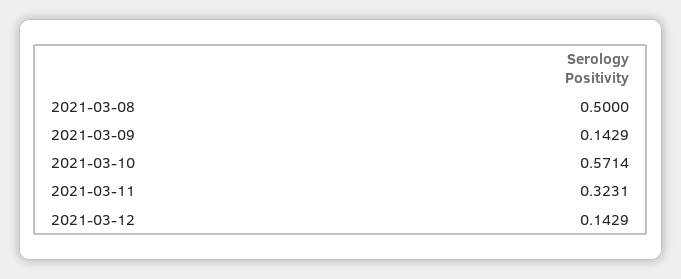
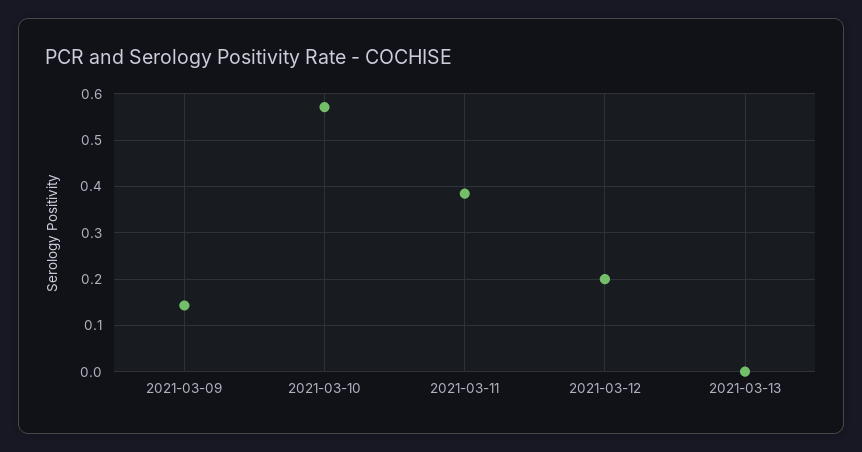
2021-03-08: 0.5 -> none
2021-03-11: 0.3231 -> 0.38
2021-03-12: 0.1429 -> 0.2
2021-03-13: none -> 0

